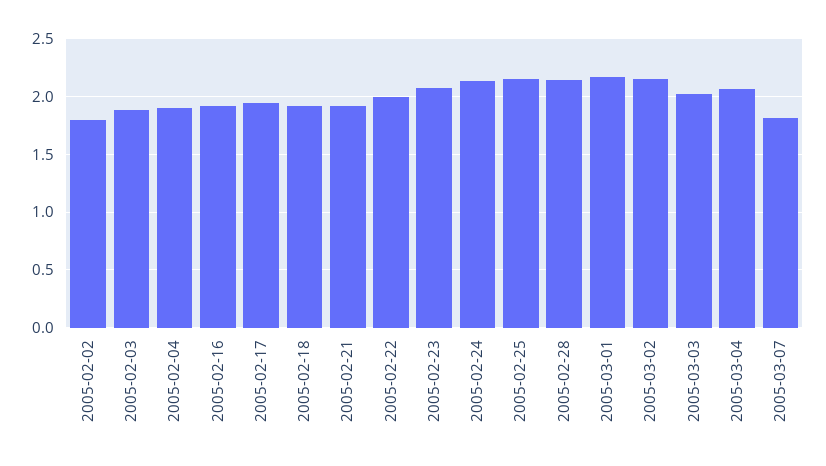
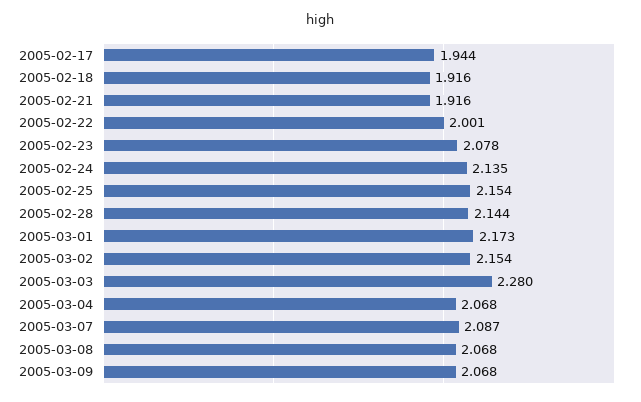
2005-02-02: 1.8 -> none
2005-02-03: 1.9 -> none
2005-02-04: 1.9 -> none
2005-02-16: 1.9 -> none
2005-03-03: 2 -> 2.28
2005-03-07: 1.8 -> 2.087
2005-03-08: none -> 2.068
2005-03-09: none -> 2.068

